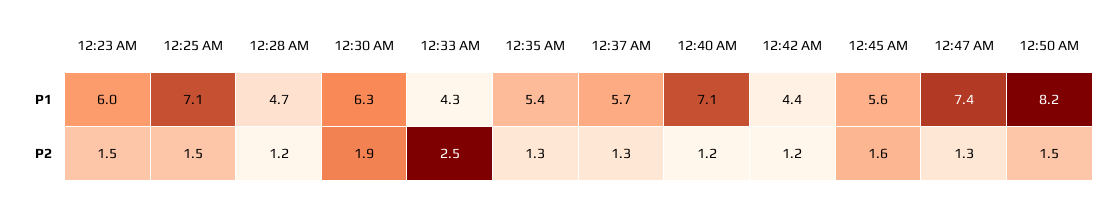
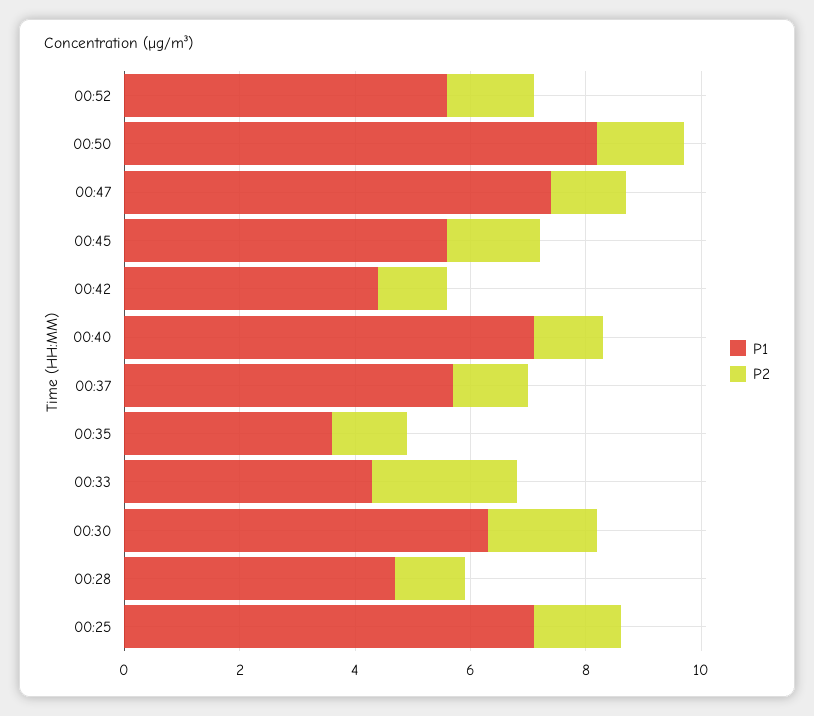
P1, 12:23 AM: 6 -> none
P1, 12:35 AM: 5.4 -> 3.5
P2, 12:23 AM: 1.5 -> none
P1, 00:52: none -> 5.5
P2, 00:52: none -> 1.5

